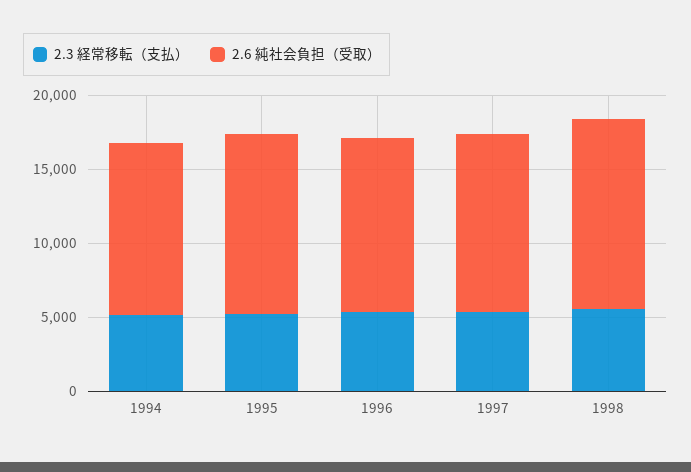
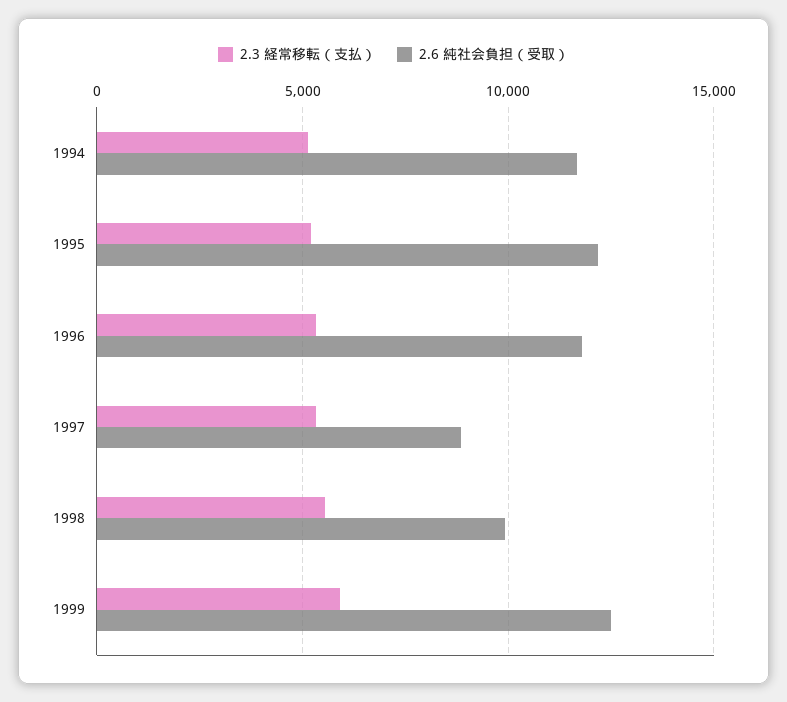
2.6 純社会負担（受取）, 1997: 12000 -> 9000
2.6 純社会負担（受取）, 1998: 13000 -> 10000
2.3 経常移転（支払）, 1999: none -> 6000
2.6 純社会負担（受取）, 1999: none -> 12500

